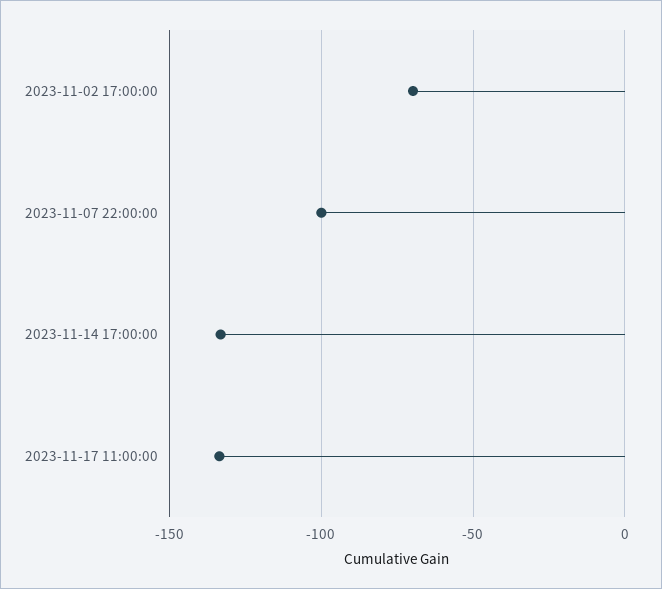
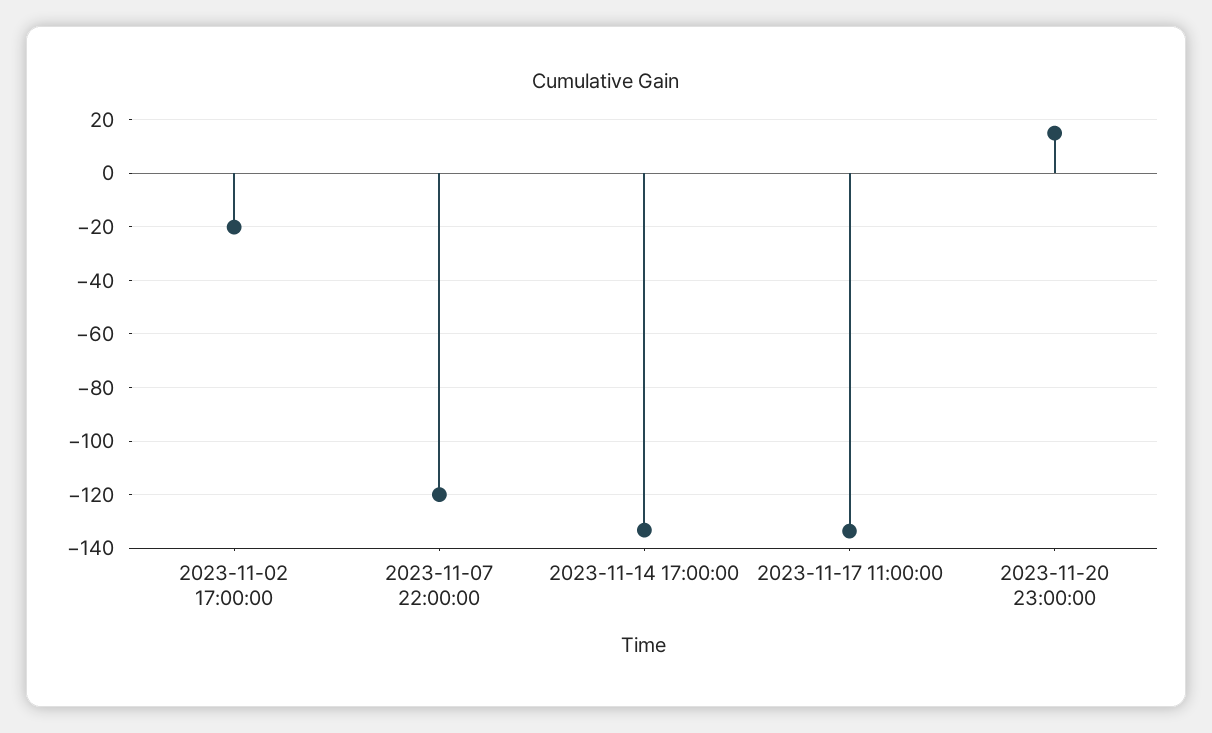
2023-11-02 17:00:00: -70 -> -20
2023-11-07 22:00:00: -100 -> -120
2023-11-20 23:00:00: none -> 15

